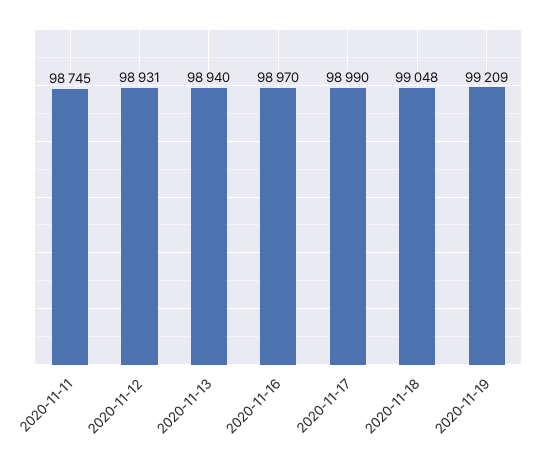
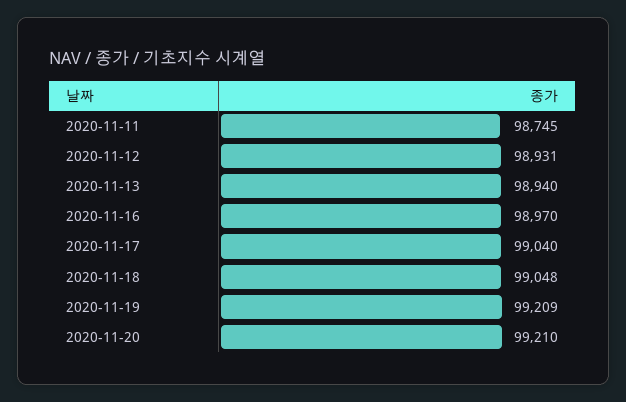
2020-11-17: 98990 -> 99040
2020-11-20: none -> 99210

